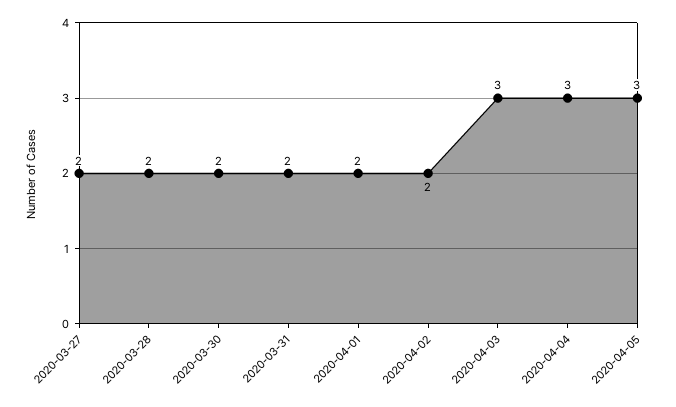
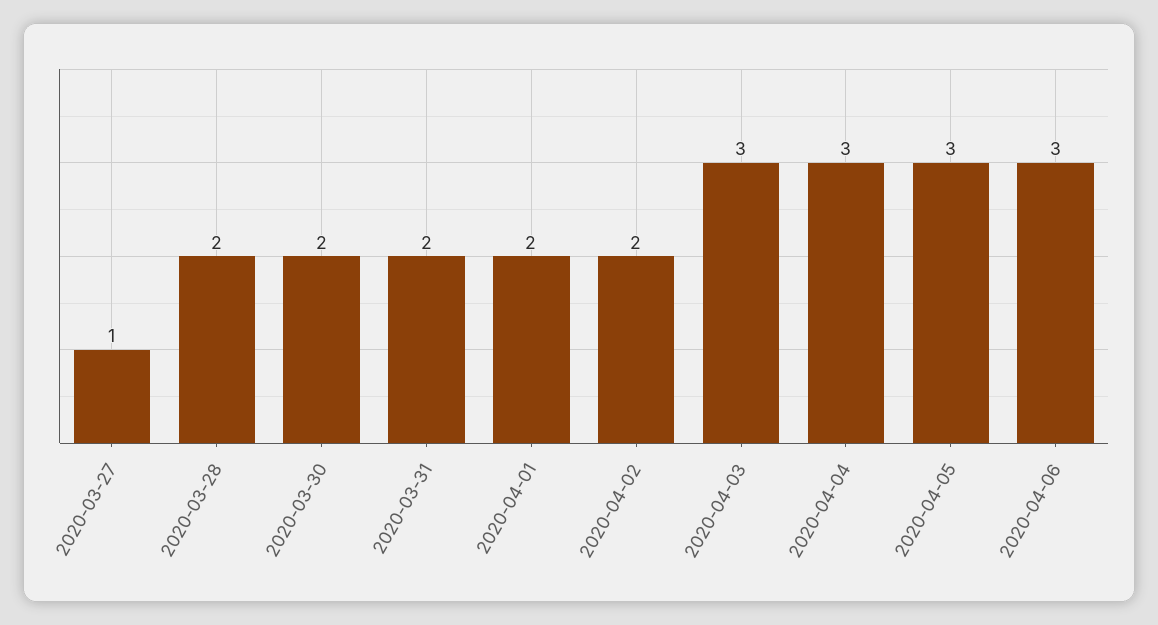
2020-03-27: 2 -> 1
2020-04-06: none -> 3

